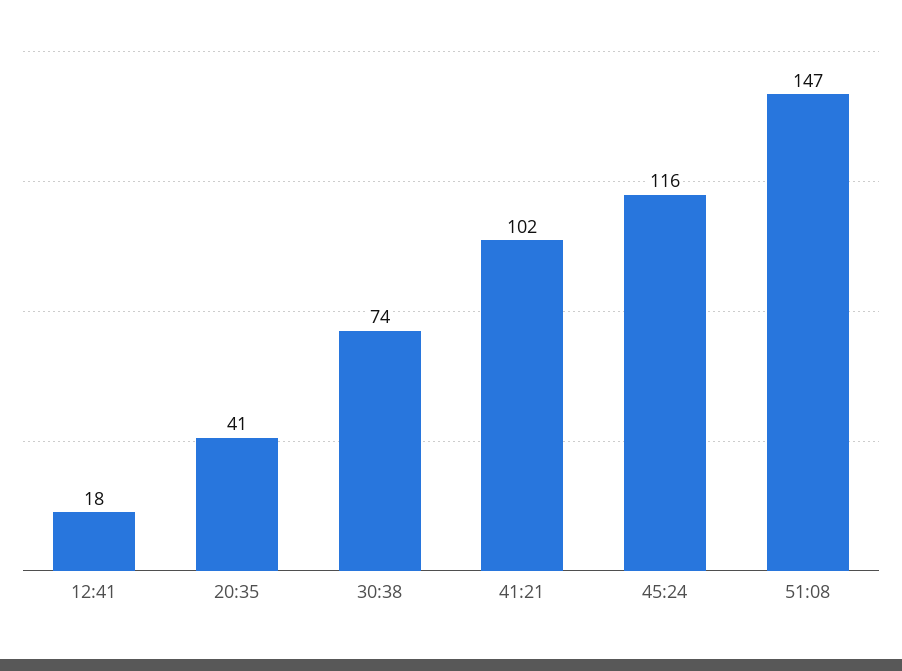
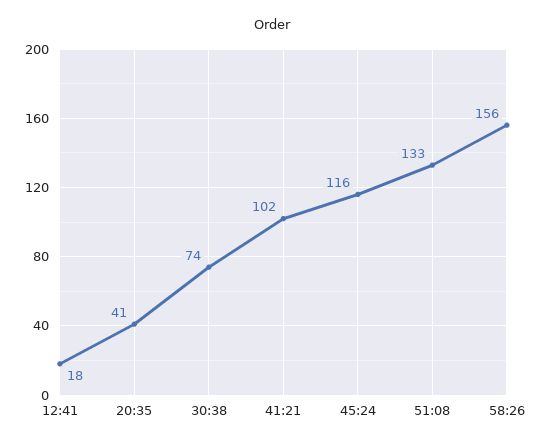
51:08: 147 -> 133
58:26: none -> 156

